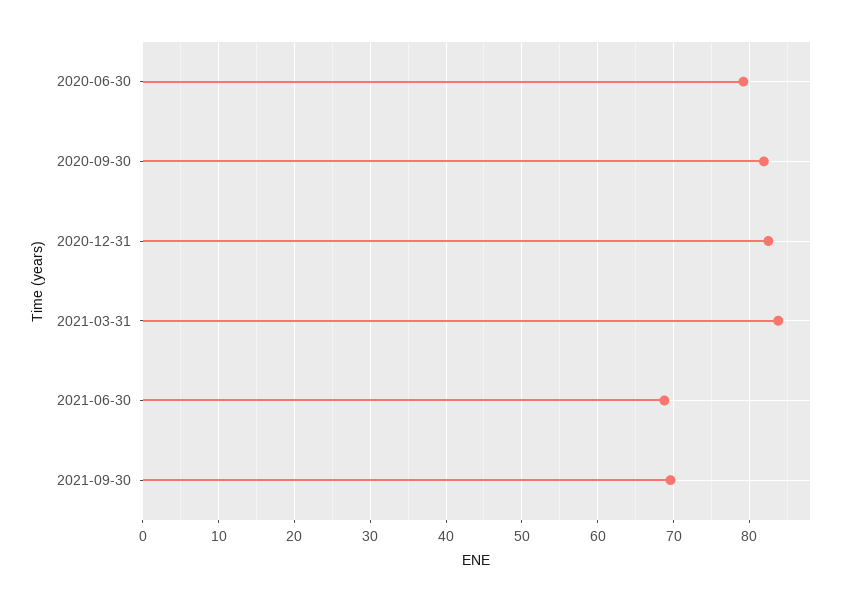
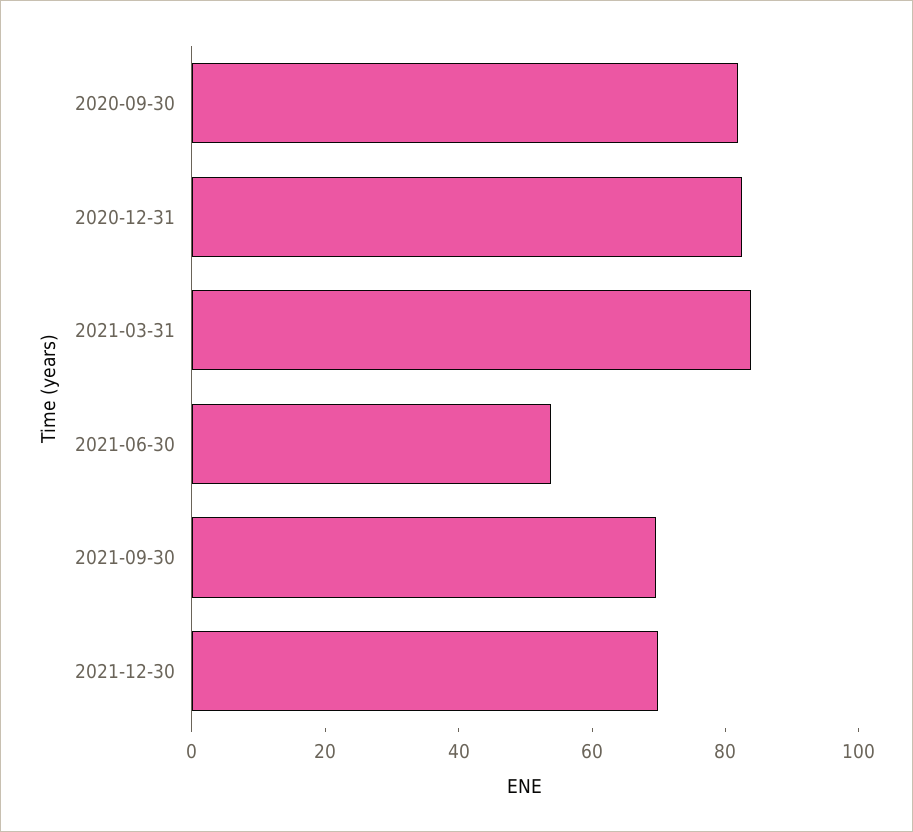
2020-06-30: 79 -> none
2021-06-30: 69 -> 55
2021-12-30: none -> 70

